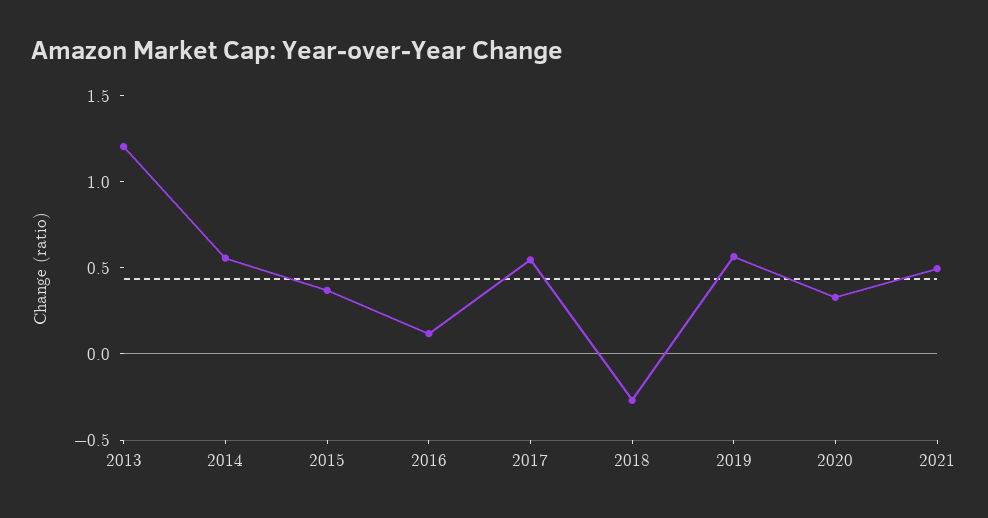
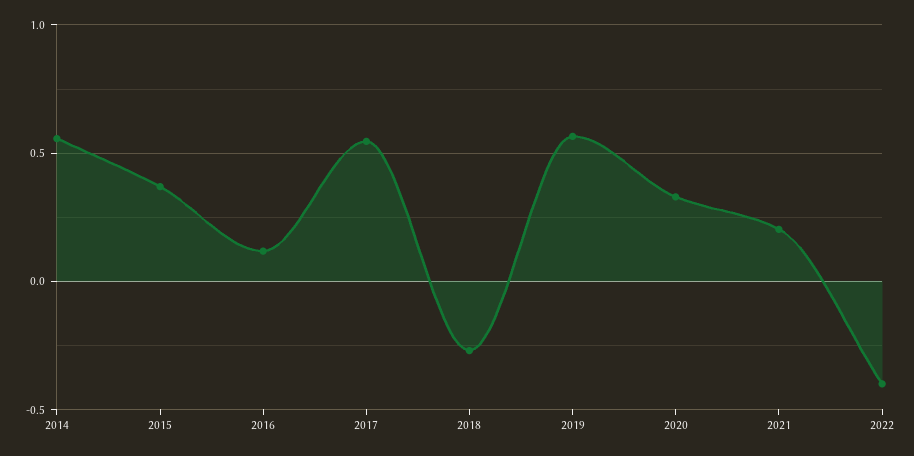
2013: 1.2 -> none
2021: 0.5 -> 0.2
2022: none -> -0.4

